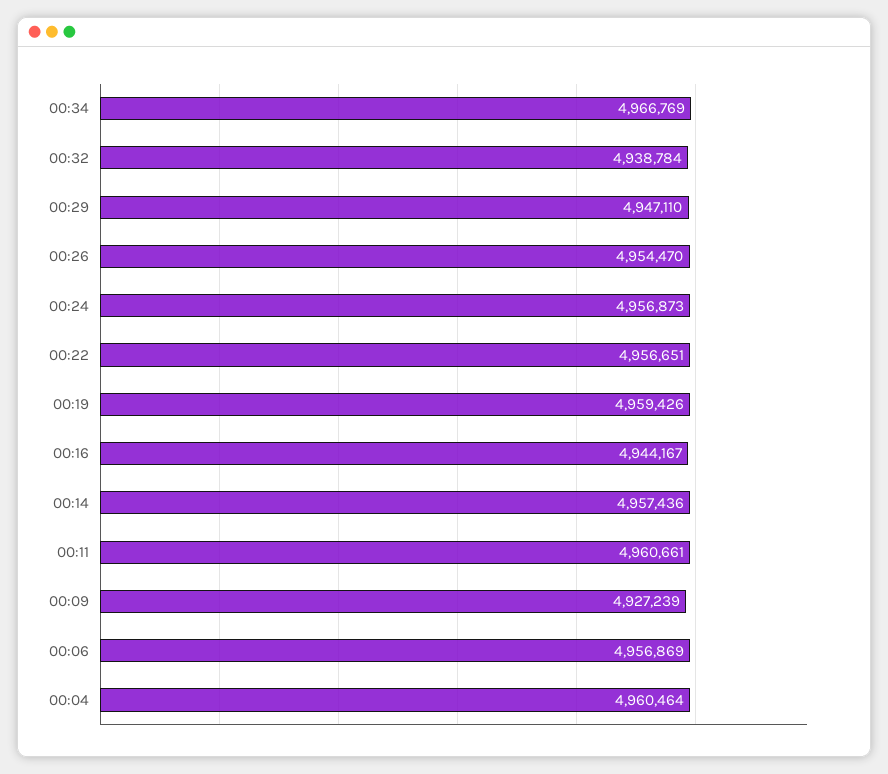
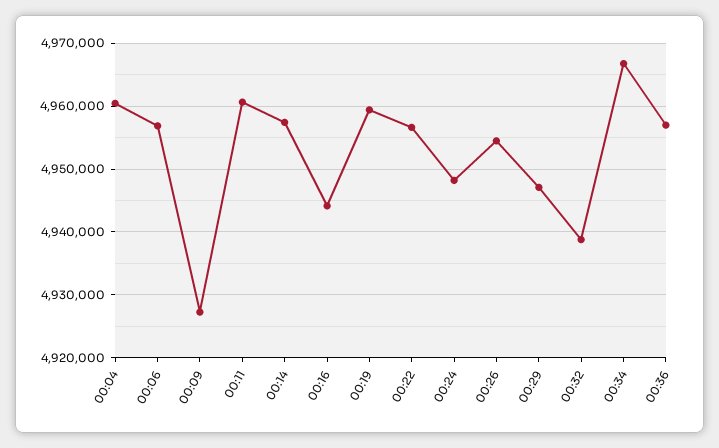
00:24: 4956873 -> 4948000
00:36: none -> 4957000

